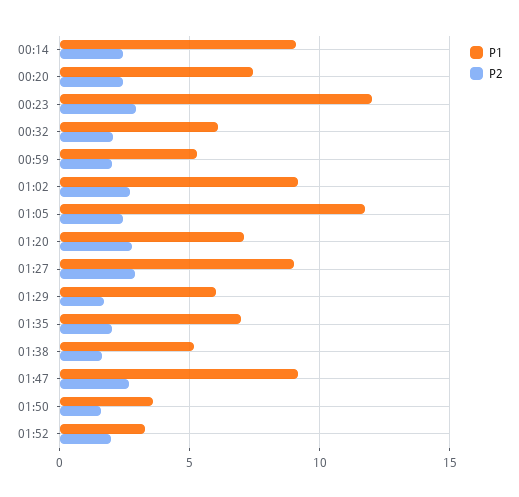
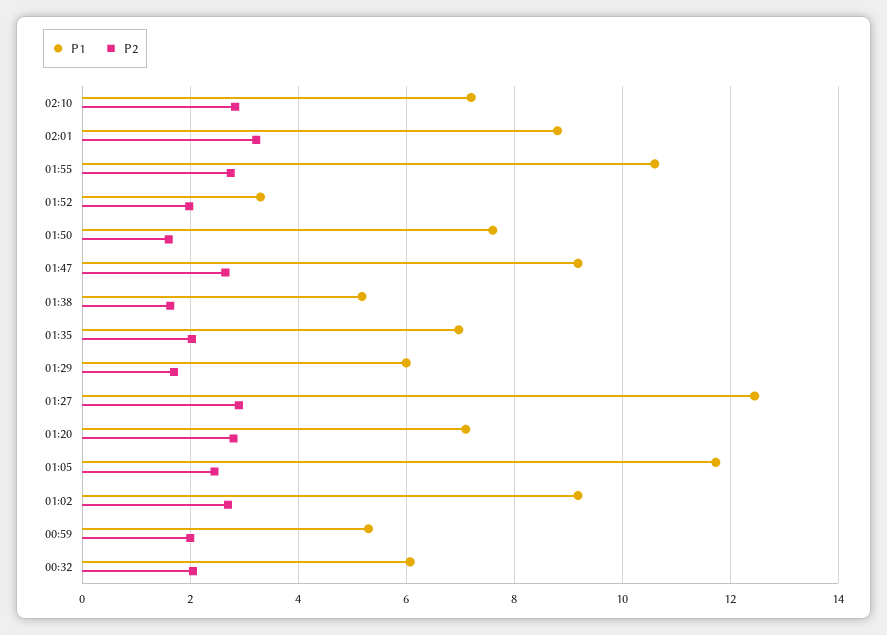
P1, 00:14: 9 -> none
P2, 00:14: 2.5 -> none
P1, 00:20: 7.5 -> none
P2, 00:20: 2.5 -> none
P1, 00:23: 12 -> none
P2, 00:23: 3 -> none
P1, 01:27: 9 -> 12.4
P1, 01:50: 3.5 -> 7.6
P1, 02:10: none -> 7.2
P2, 02:10: none -> 2.8
P1, 02:01: none -> 8.8
P2, 02:01: none -> 3.2
P1, 01:55: none -> 10.6
P2, 01:55: none -> 2.8

